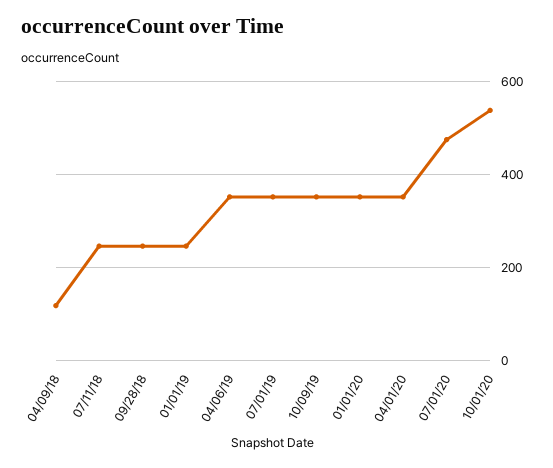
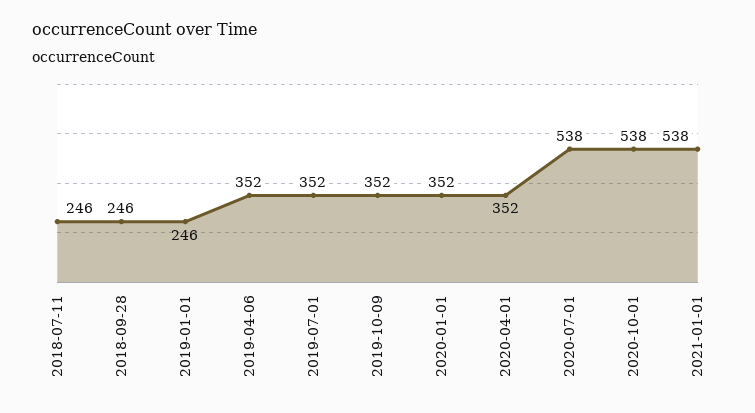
04/09/18: 120 -> none
07/01/20: 480 -> 538
2021-01-01: none -> 538

